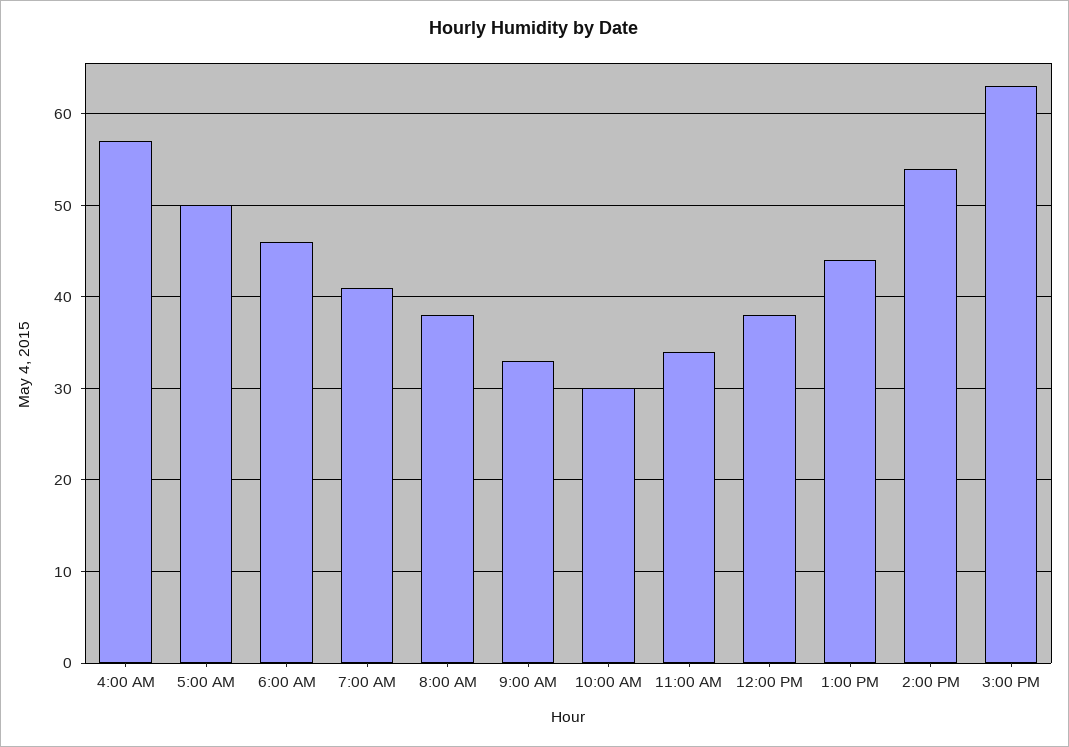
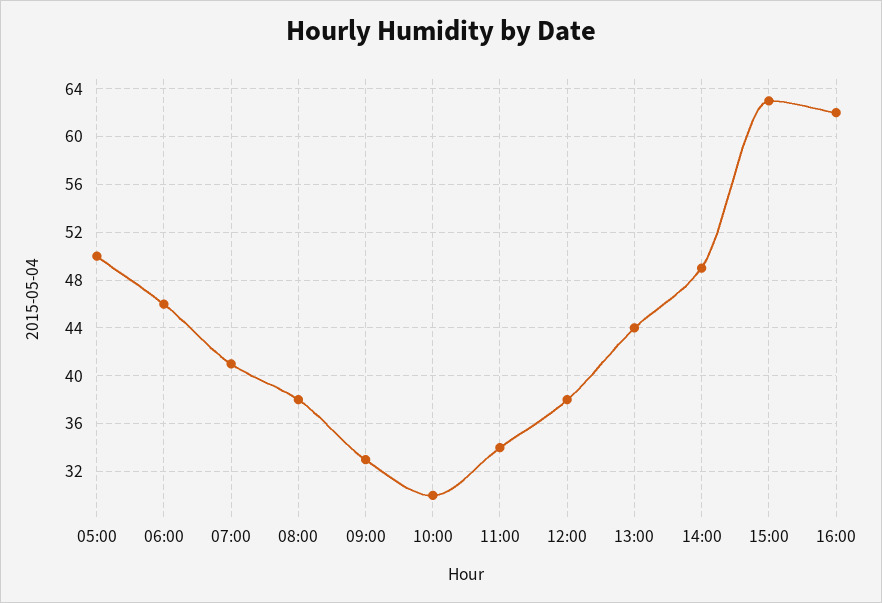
4:00 AM: 57 -> none
2:00 PM: 54 -> 49
16:00: none -> 62

